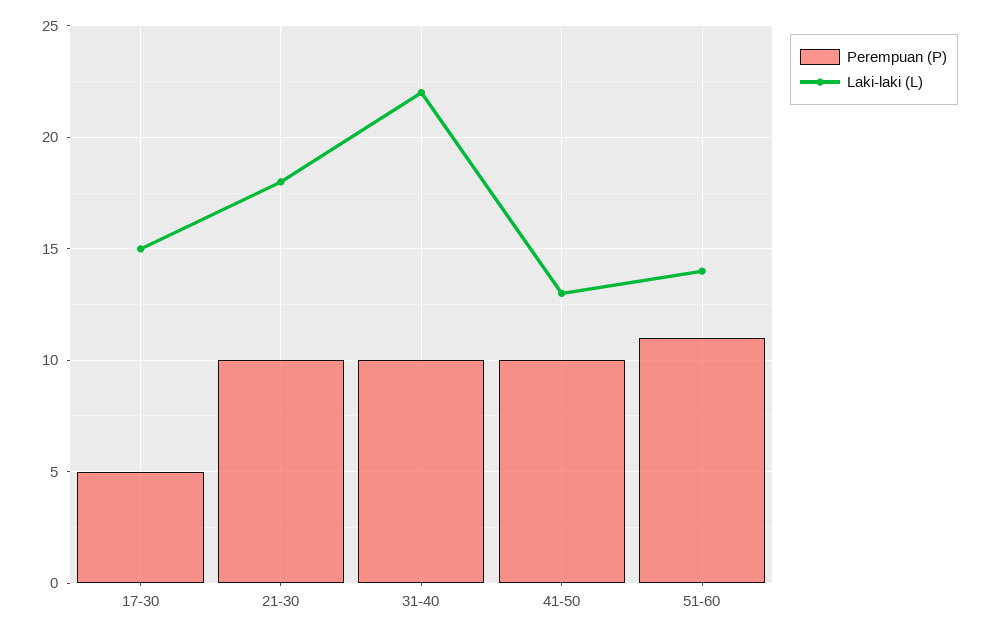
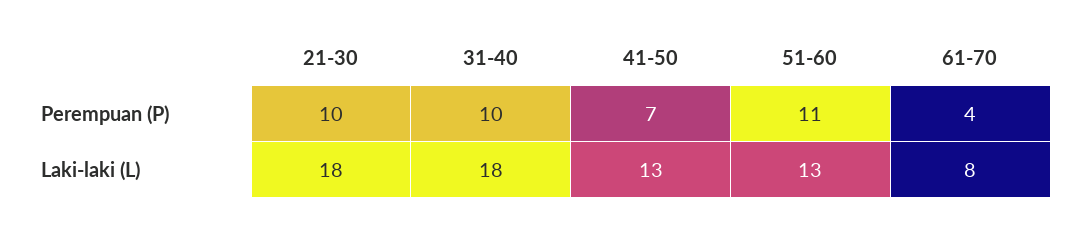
Perempuan (P), 17-30: 5 -> none
Laki-laki (L), 17-30: 15 -> none
Laki-laki (L), 31-40: 22 -> 18
Perempuan (P), 41-50: 10 -> 7
Laki-laki (L), 51-60: 14 -> 13
Perempuan (P), 61-70: none -> 4
Laki-laki (L), 61-70: none -> 8

